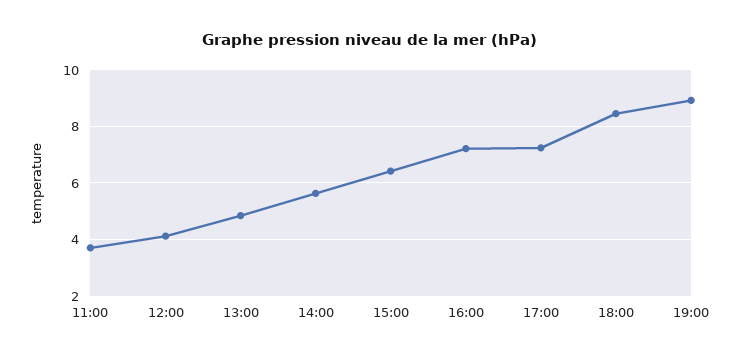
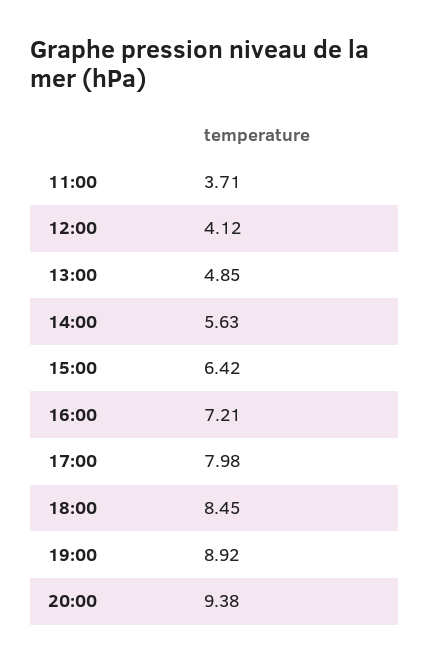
17:00: 7.25 -> 7.98
20:00: none -> 9.38

